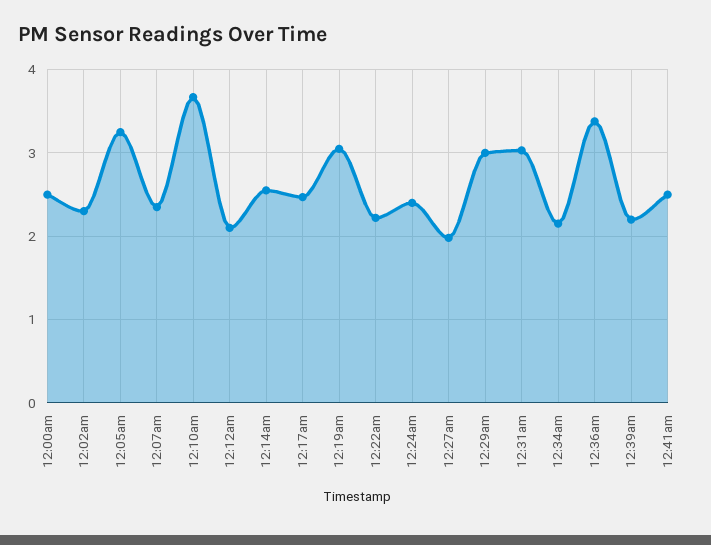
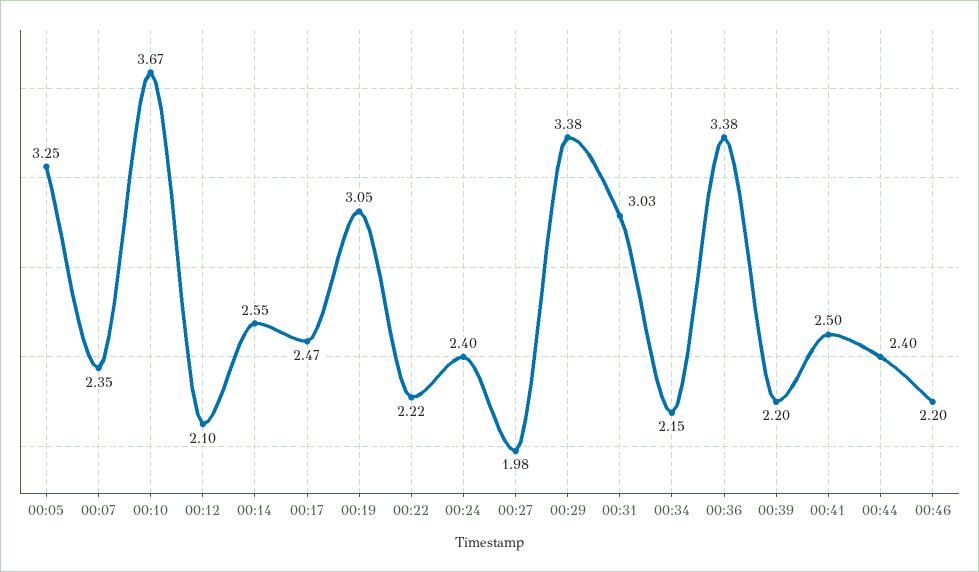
12:00am: 2.5 -> none
12:02am: 2.3 -> none
12:29am: 3 -> 3.38
00:44: none -> 2.4
00:46: none -> 2.2

